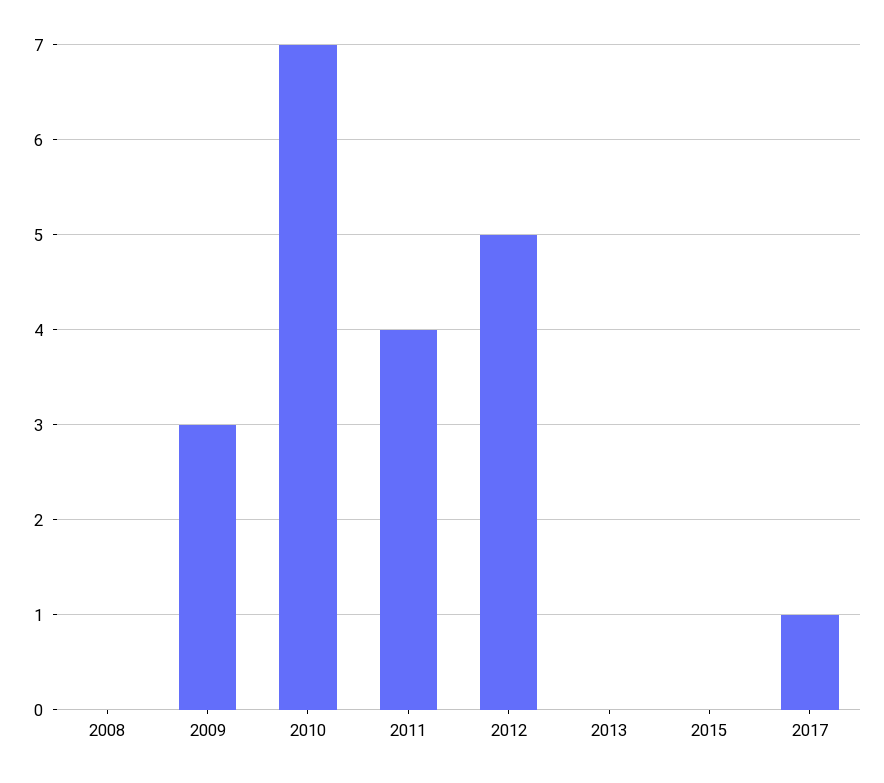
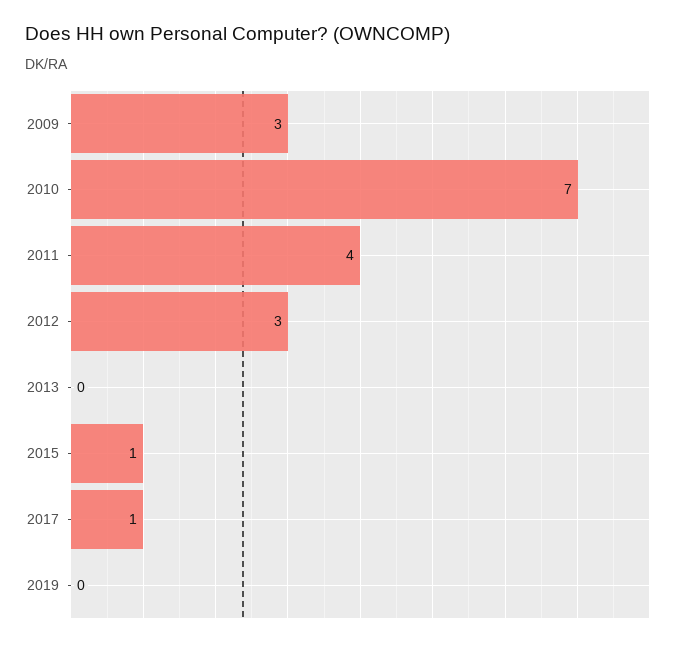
2008: 0 -> none
2012: 5 -> 3
2015: 0 -> 1
2019: none -> 0

